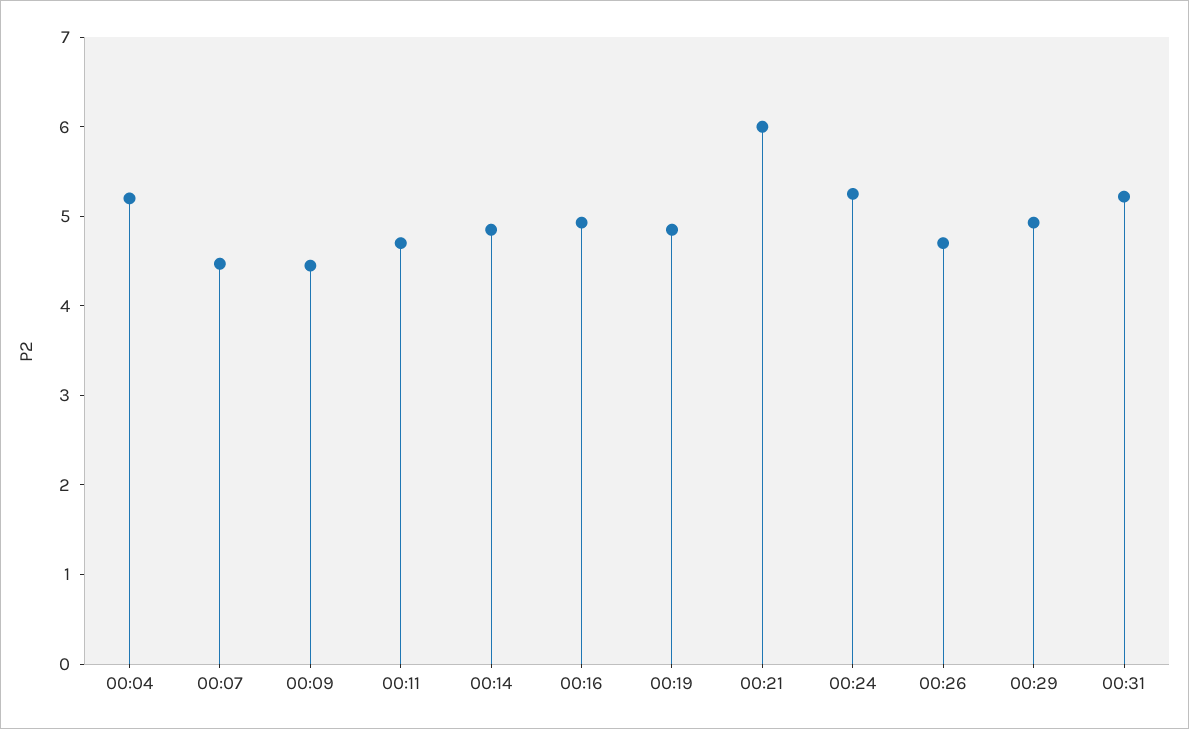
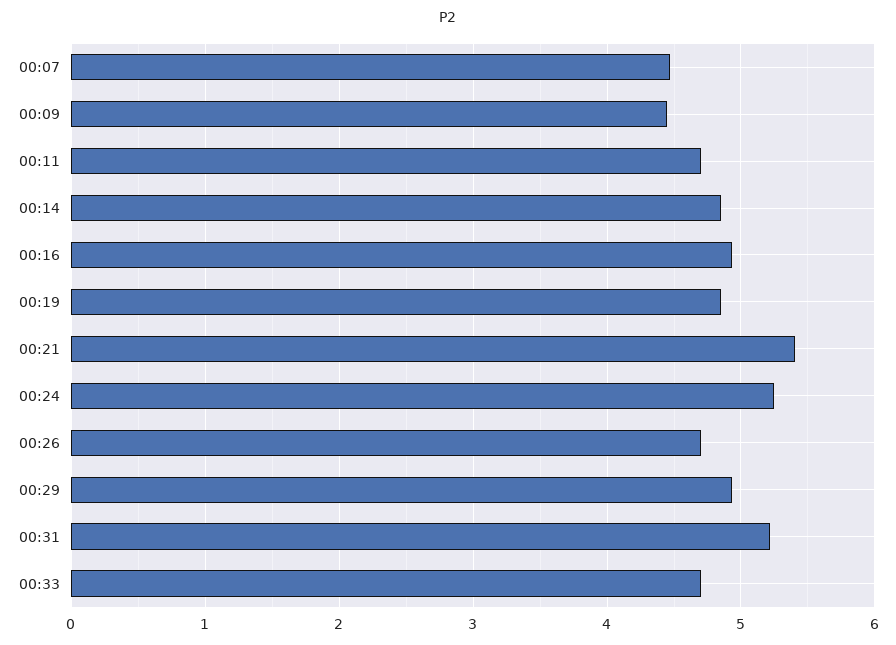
00:04: 5.2 -> none
00:21: 6 -> 5.4
00:33: none -> 4.7

